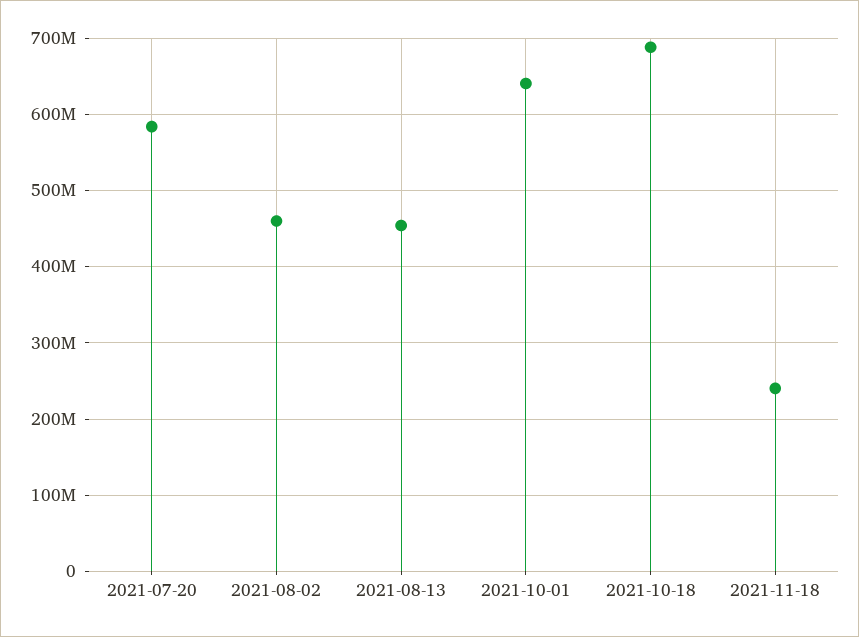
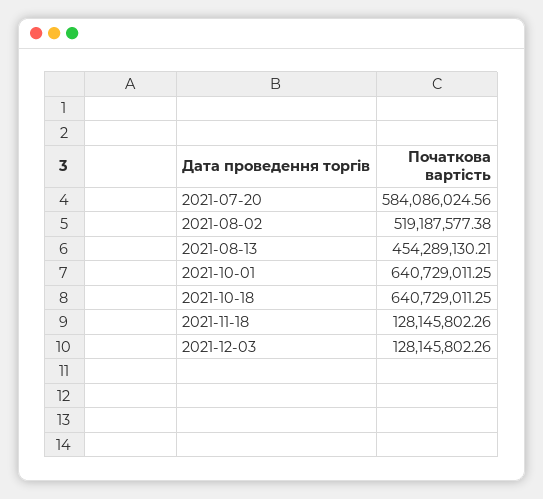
2021-08-02: 460000000 -> 519187577.38
2021-10-18: 690000000 -> 640729011.25
2021-11-18: 240000000 -> 128145802.26
2021-12-03: none -> 128145802.26

